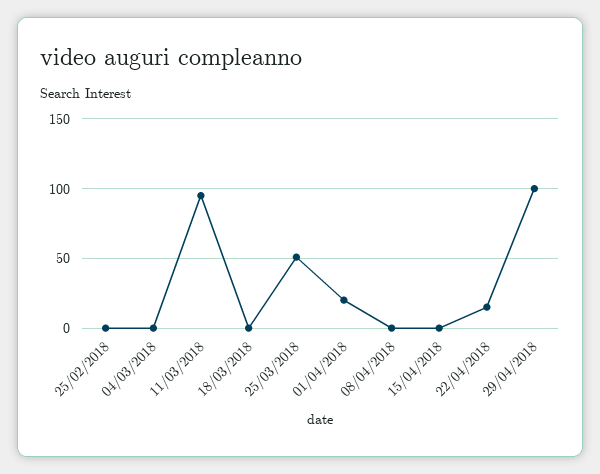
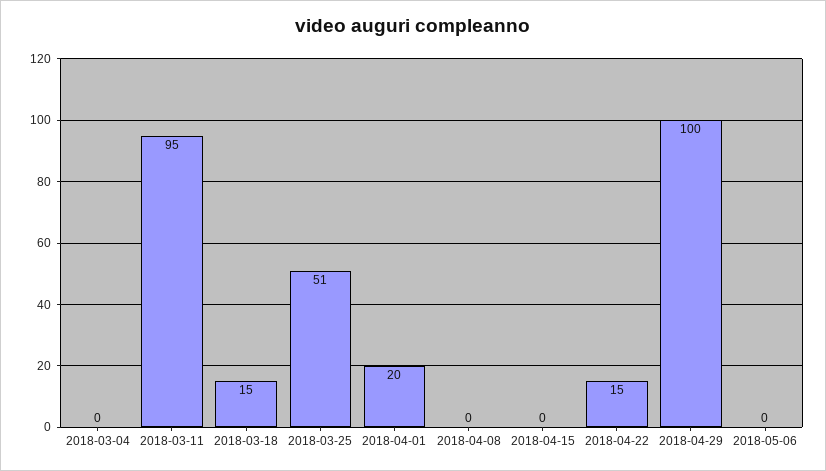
25/02/2018: 0 -> none
18/03/2018: 0 -> 15
2018-05-06: none -> 0

